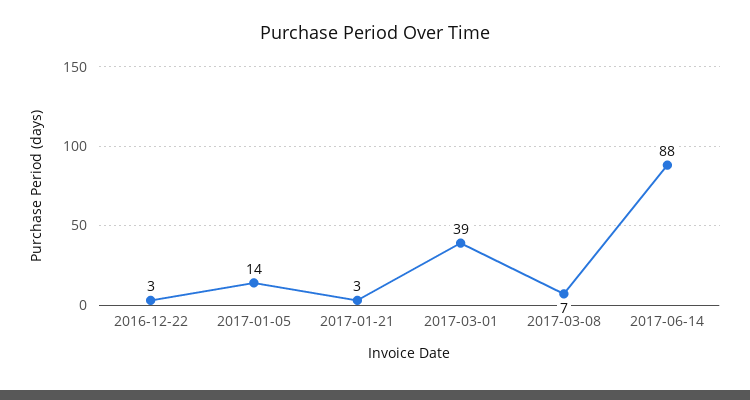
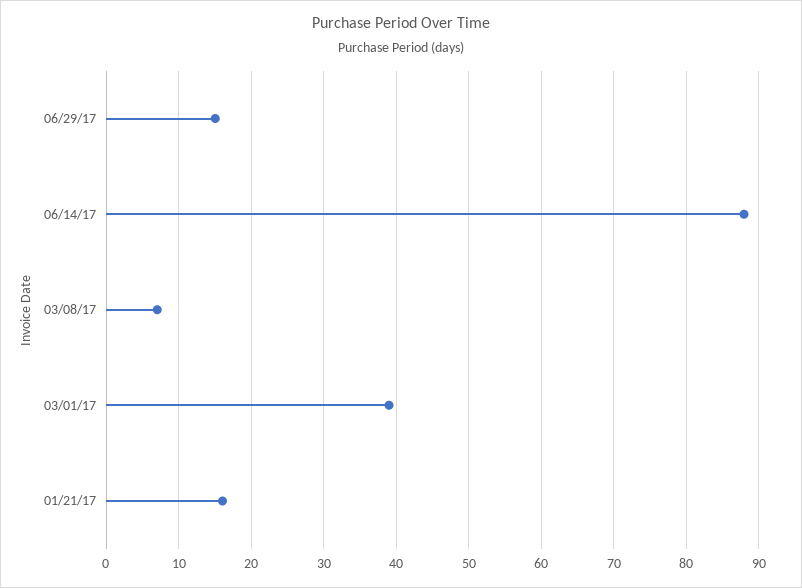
2016-12-22: 3 -> none
2017-01-05: 14 -> none
2017-01-21: 3 -> 16
06/29/17: none -> 15

